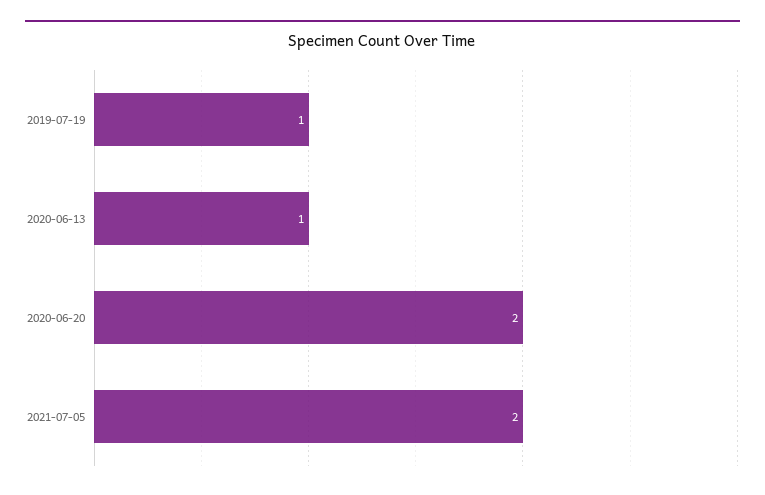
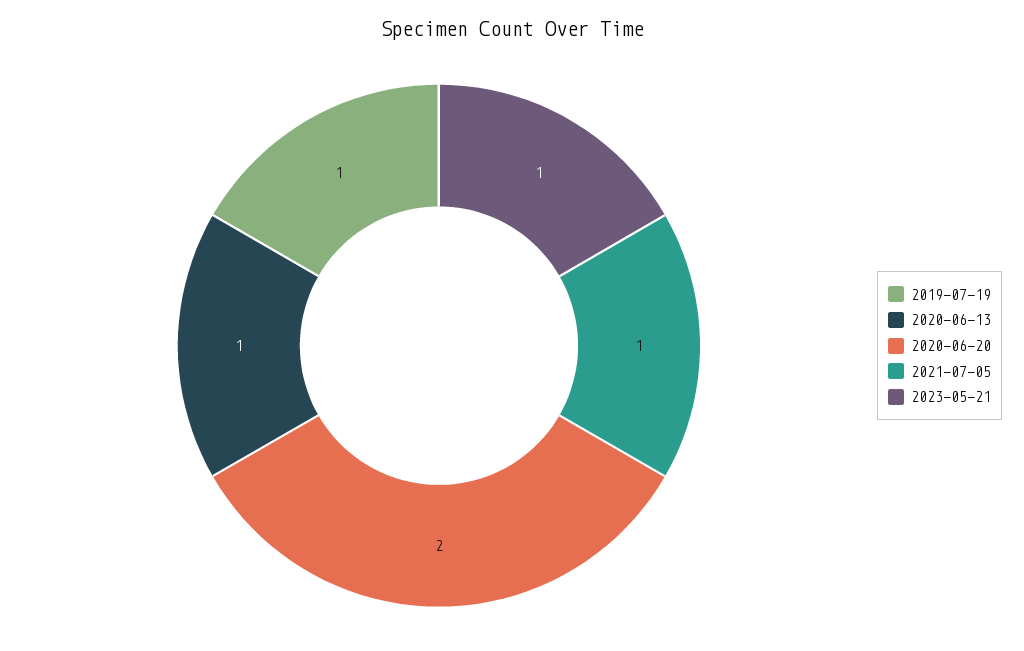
2021-07-05: 2 -> 1
2023-05-21: none -> 1

